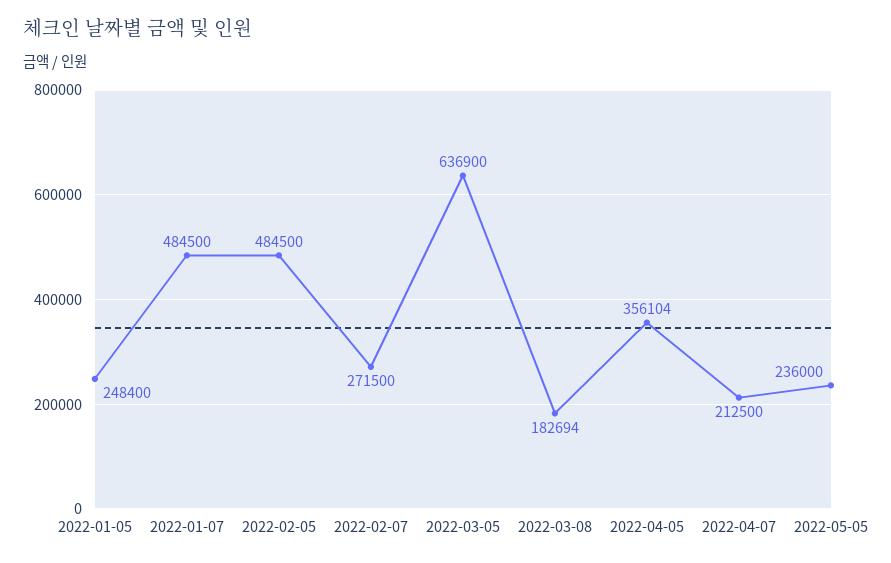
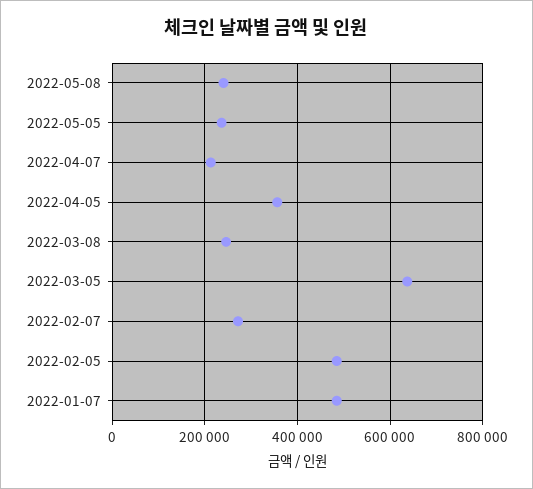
2022-01-05: 248400 -> none
2022-03-08: 182694 -> 240000
2022-05-08: none -> 240000

